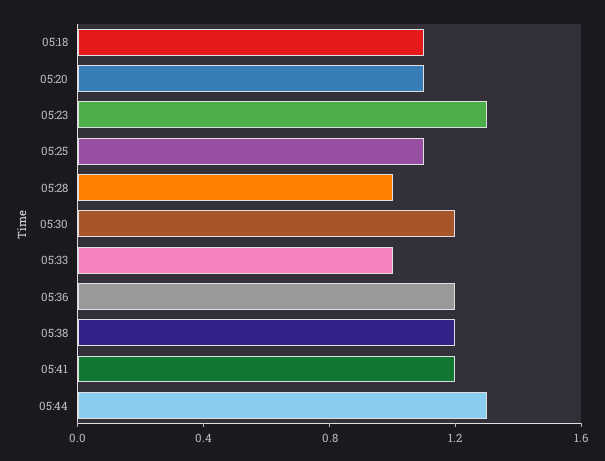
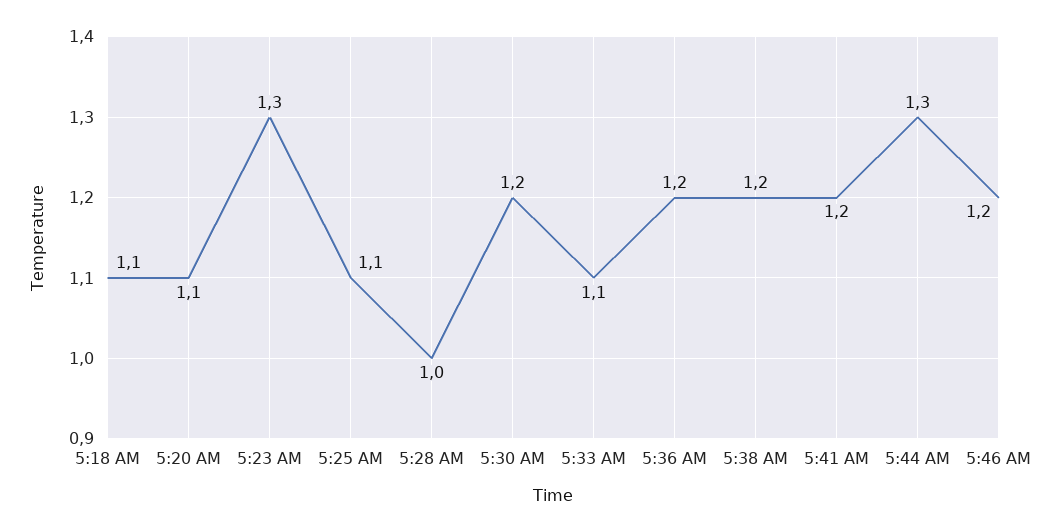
05:33: 1 -> 1.1
5:46 AM: none -> 1.2

